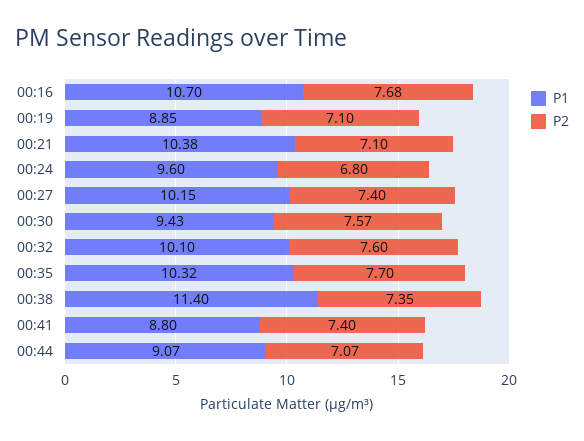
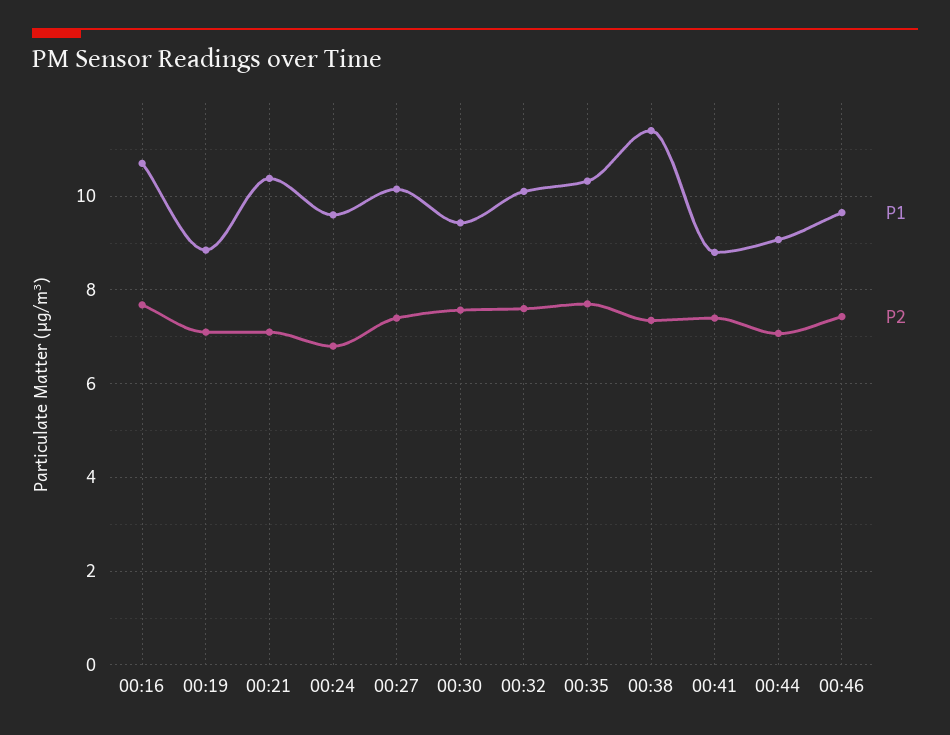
P1, 00:46: none -> 9.6
P2, 00:46: none -> 7.4

